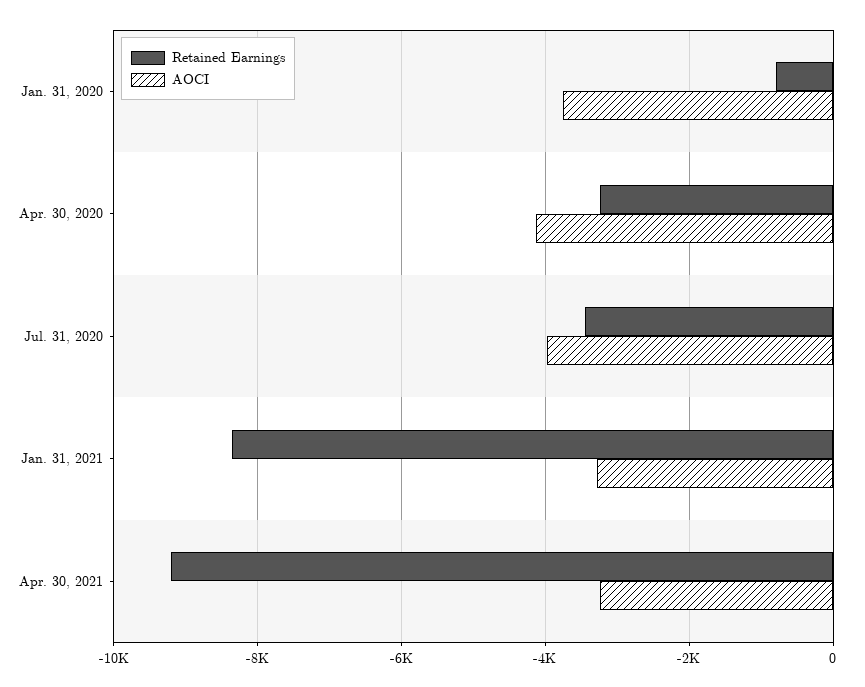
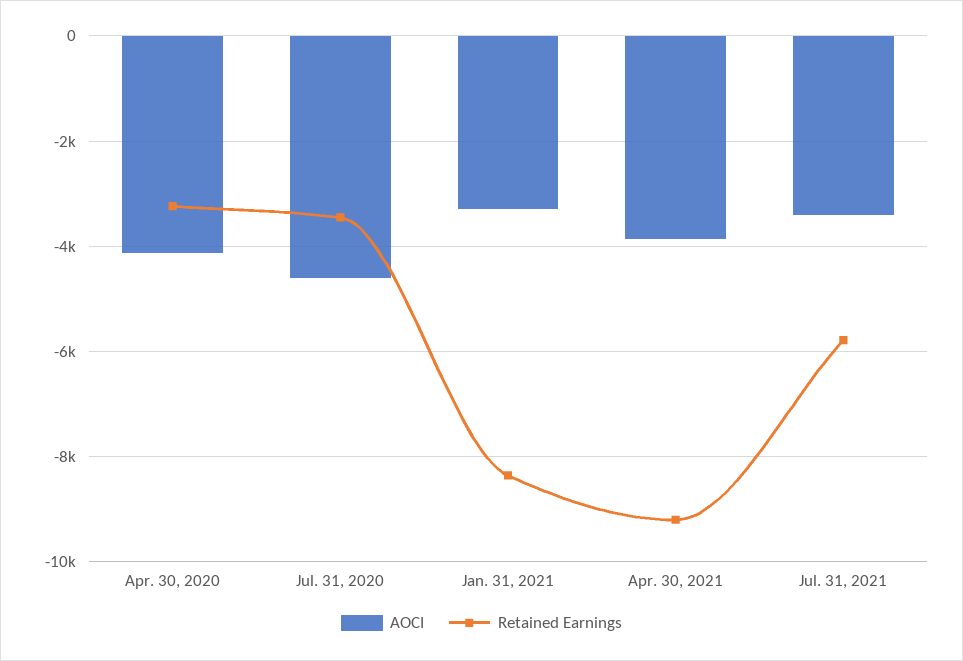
Retained Earnings, Jan. 31, 2020: -800 -> none
AOCI, Jan. 31, 2020: -3800 -> none
AOCI, Jul. 31, 2020: -4000 -> -4600
AOCI, Apr. 30, 2021: -3200 -> -3800
AOCI, Jul. 31, 2021: none -> -3400
Retained Earnings, Jul. 31, 2021: none -> -5800

